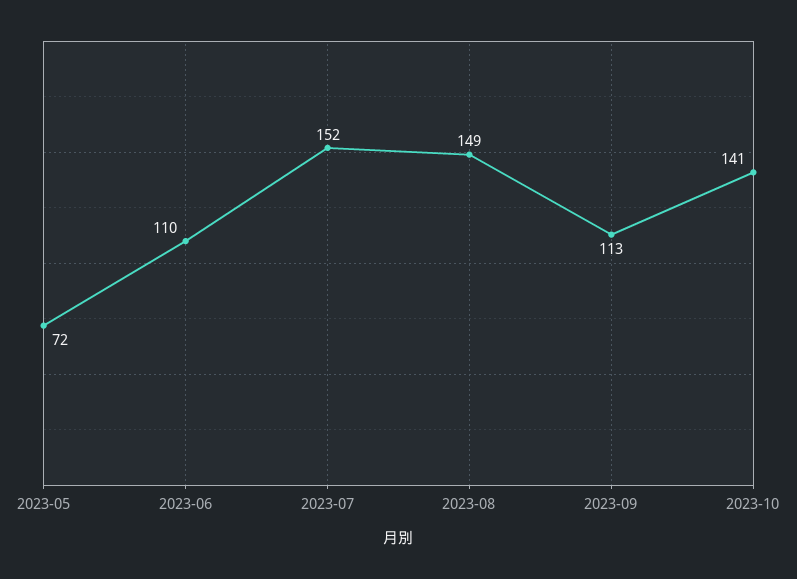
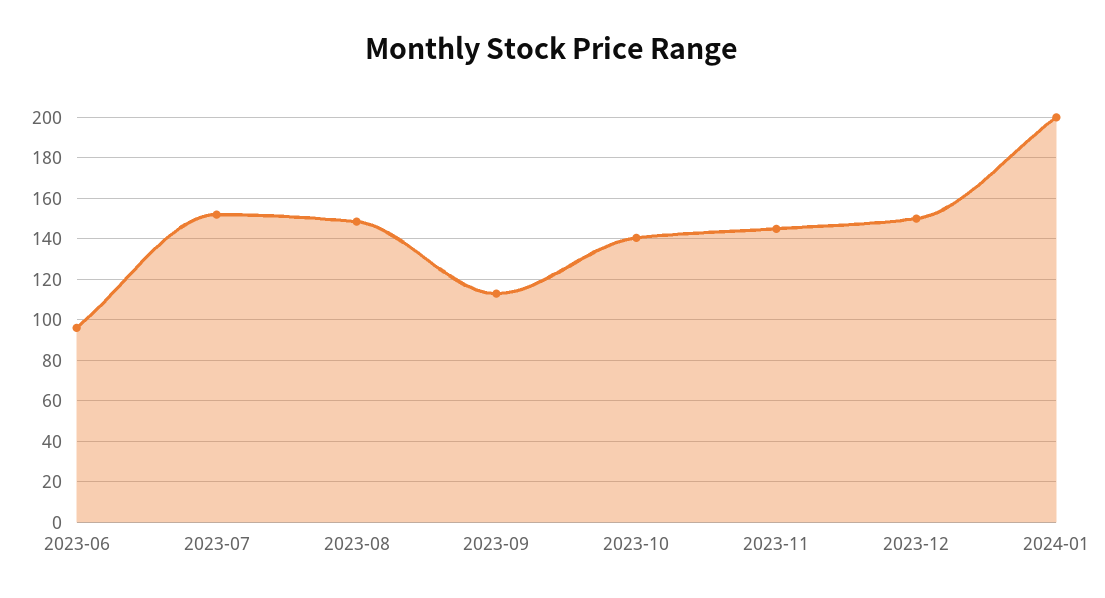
2023-05: 72 -> none
2023-06: 110 -> 95
2023-11: none -> 145
2023-12: none -> 150
2024-01: none -> 200

